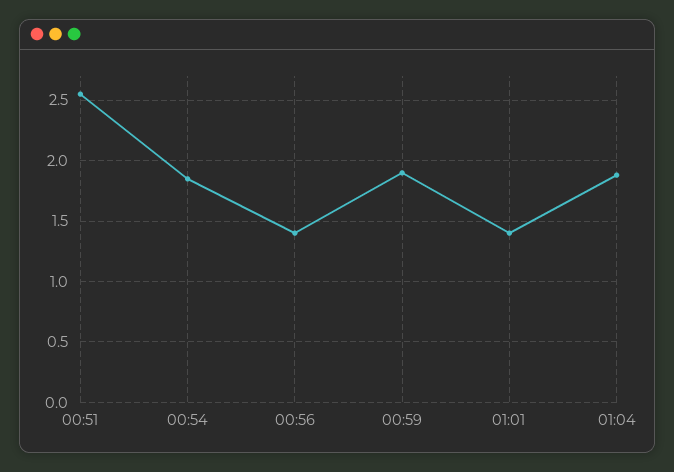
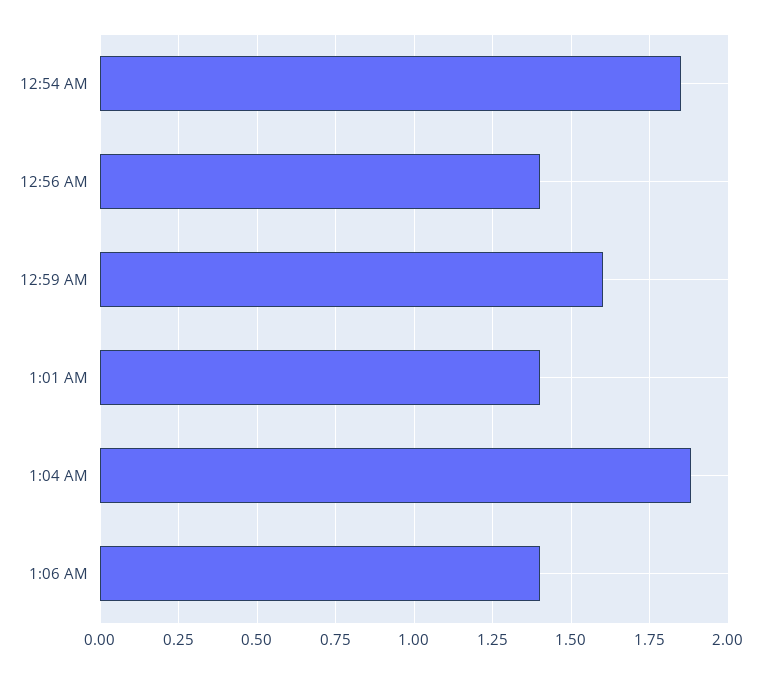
00:51: 2.55 -> none
00:59: 1.9 -> 1.6
1:06 AM: none -> 1.4

